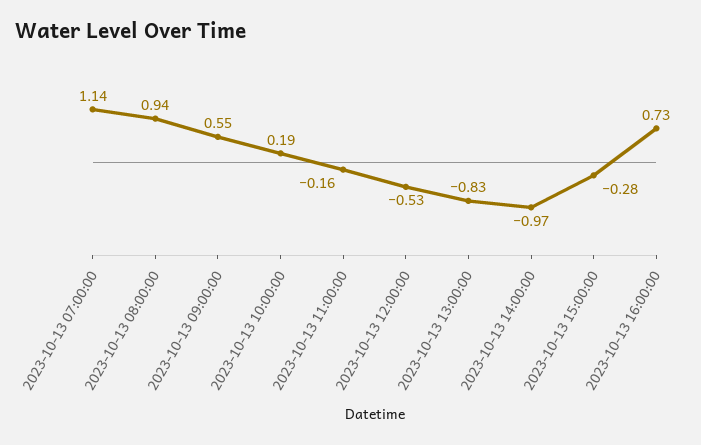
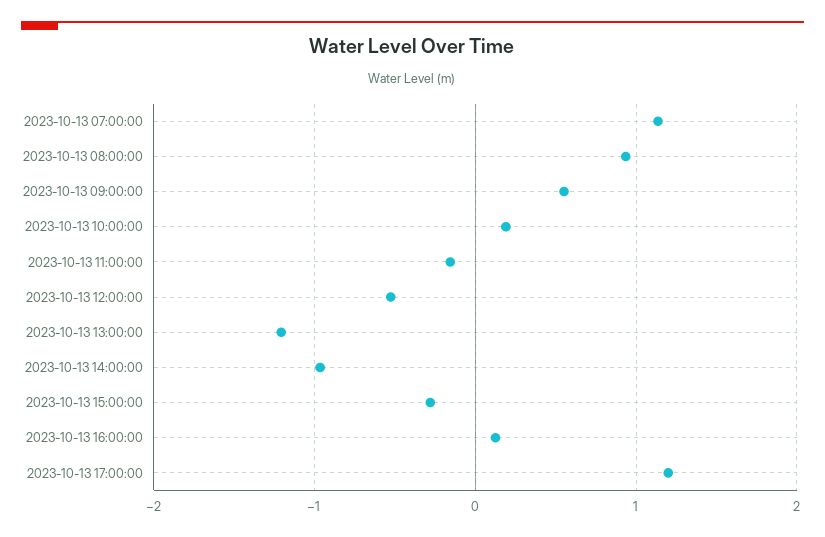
2023-10-13 13:00:00: -0.83 -> -1.2
2023-10-13 16:00:00: 0.73 -> 0.1
2023-10-13 17:00:00: none -> 1.2

